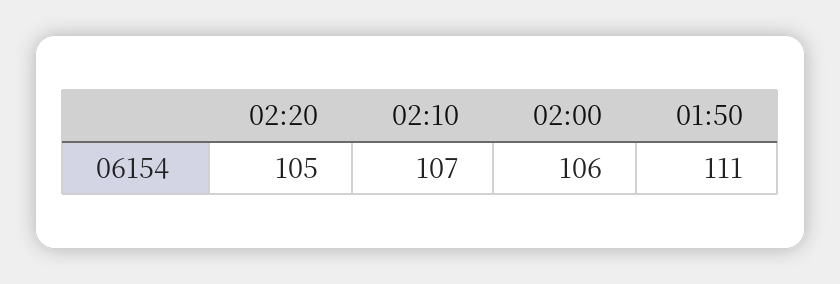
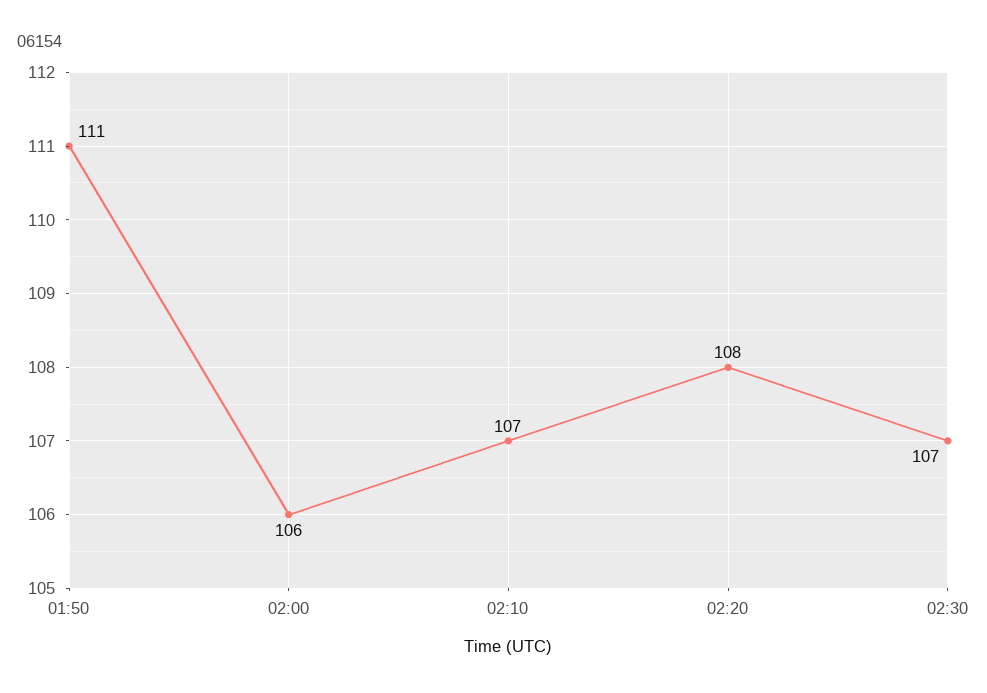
02:20: 105 -> 108
02:30: none -> 107

